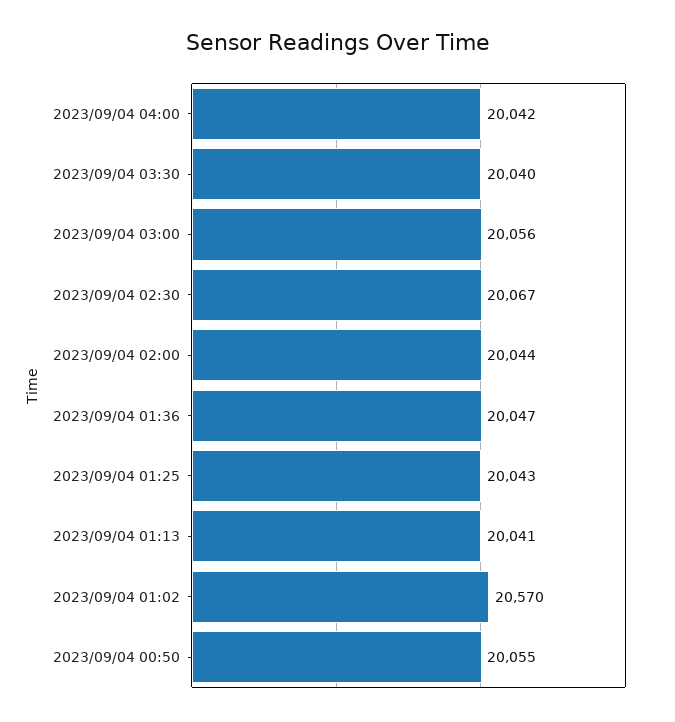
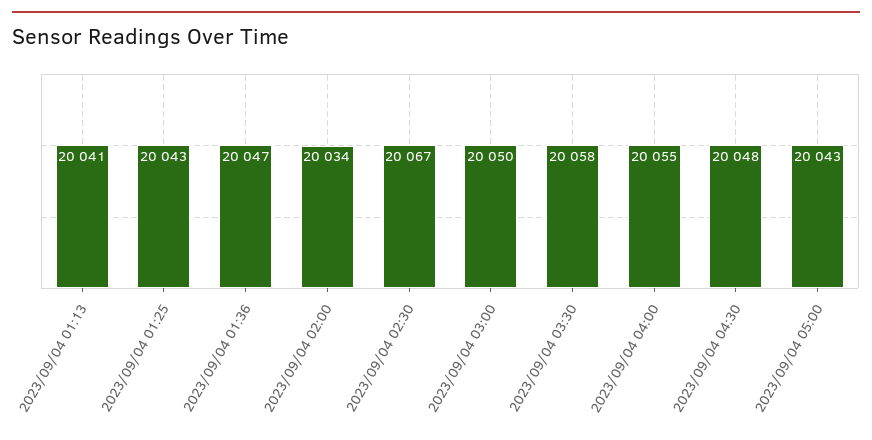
2023/09/04 04:00: 20042 -> 20055
2023/09/04 03:30: 20040 -> 20058
2023/09/04 03:00: 20056 -> 20050
2023/09/04 02:00: 20044 -> 20034
2023/09/04 01:02: 20570 -> none
2023/09/04 00:50: 20055 -> none
2023/09/04 04:30: none -> 20048
2023/09/04 05:00: none -> 20043

